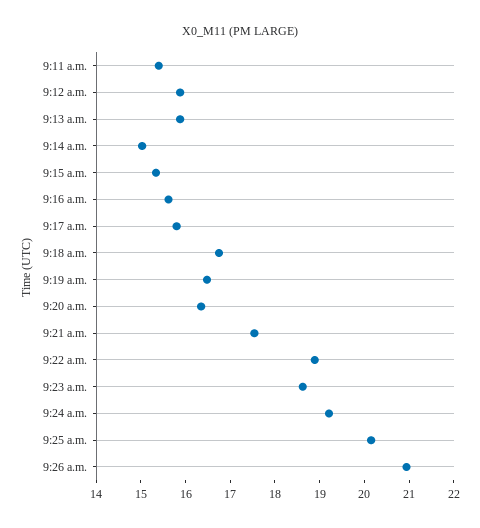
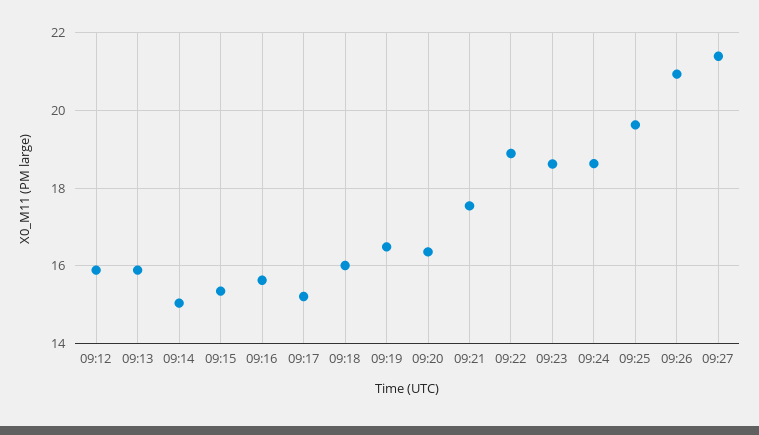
9:11 a.m.: 15.4 -> none
9:17 a.m.: 15.8 -> 15.2
9:18 a.m.: 16.8 -> 16
9:24 a.m.: 19.2 -> 18.6
9:25 a.m.: 20.2 -> 19.6
09:27: none -> 21.4

